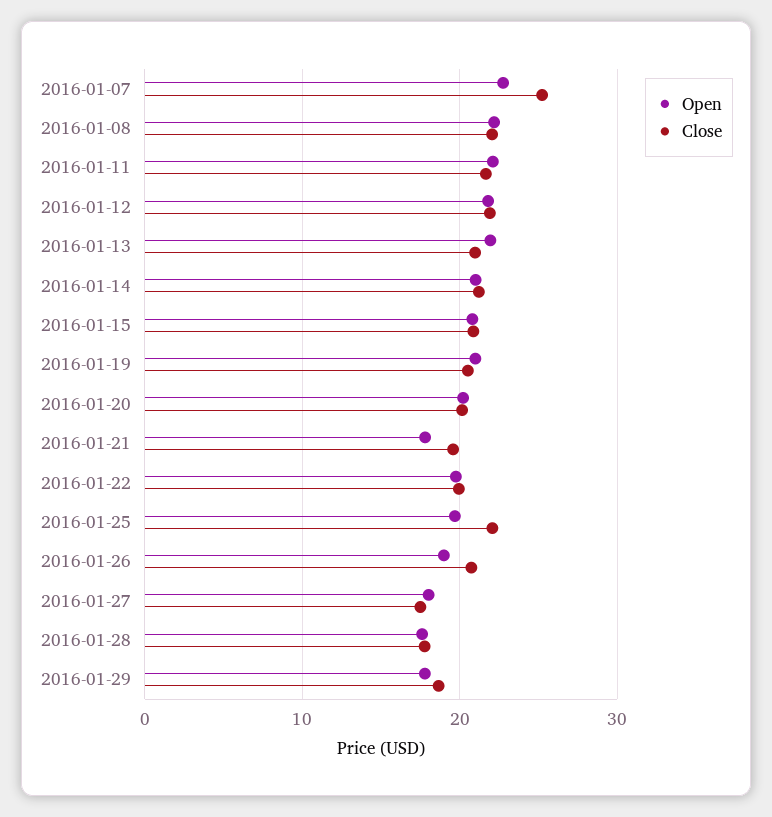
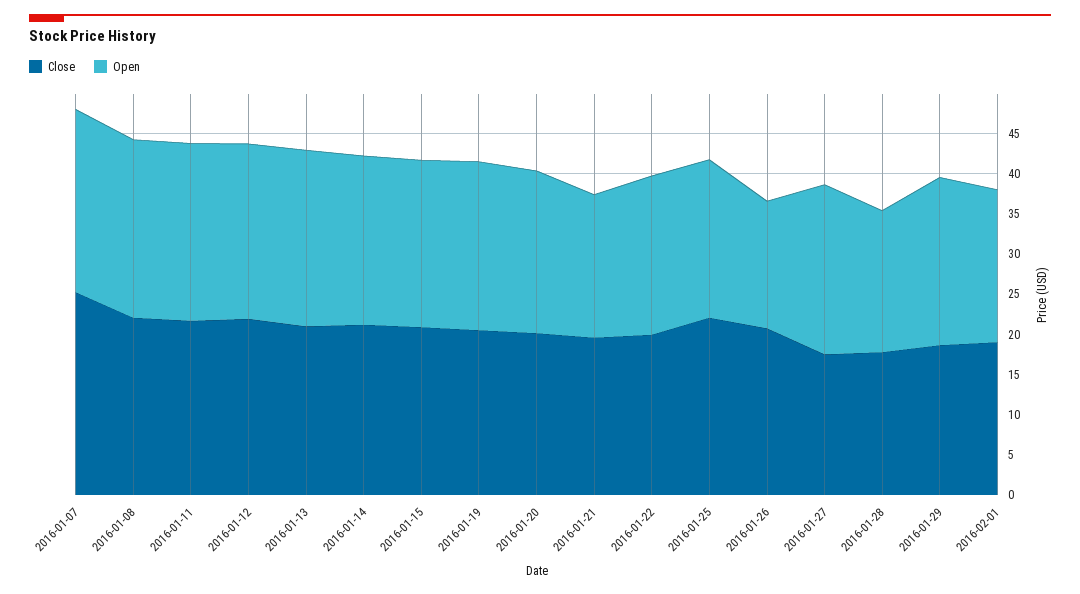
Open, 2016-01-26: 19 -> 16
Open, 2016-01-27: 18 -> 21
Open, 2016-01-29: 18 -> 21
Close, 2016-02-01: none -> 19
Open, 2016-02-01: none -> 19

